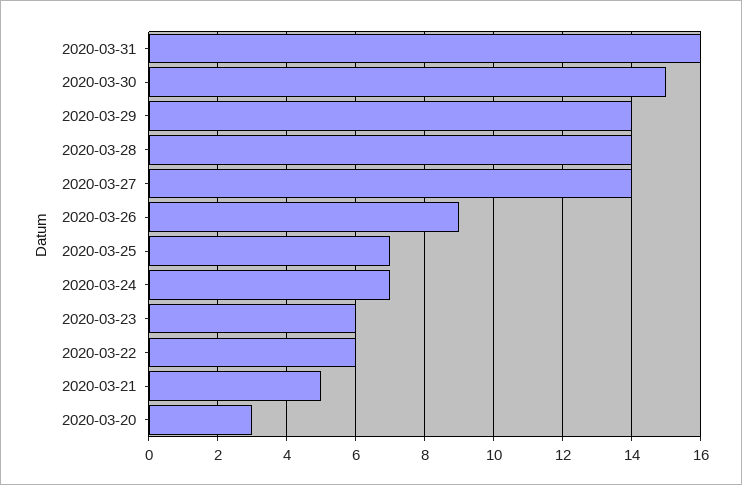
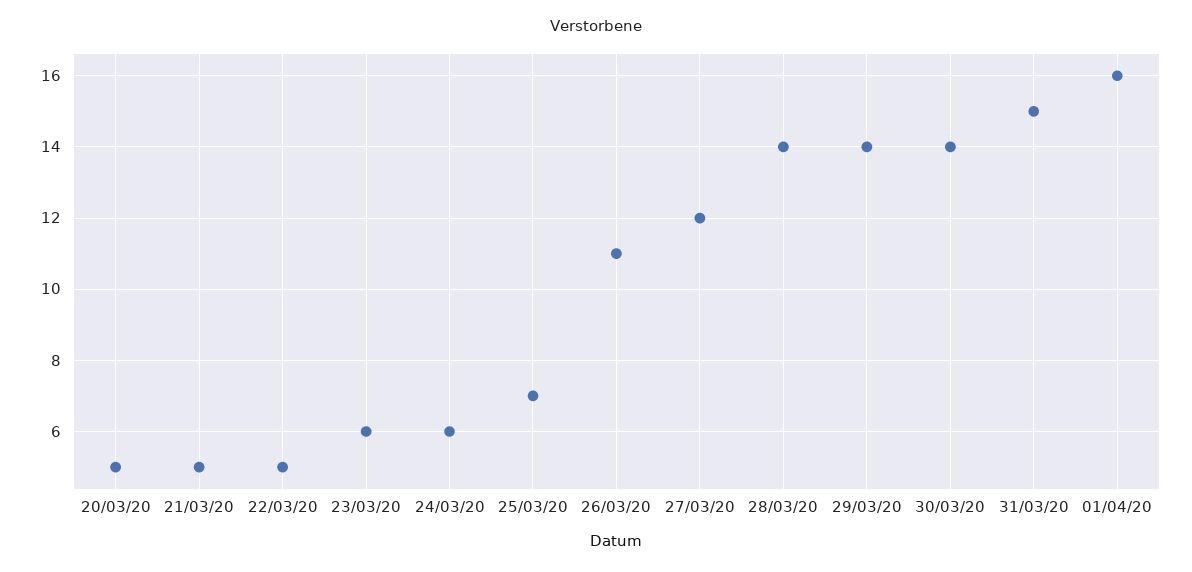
2020-03-31: 16 -> 15
2020-03-30: 15 -> 14
2020-03-27: 14 -> 12
2020-03-26: 9 -> 11
2020-03-24: 7 -> 6
2020-03-22: 6 -> 5
2020-03-20: 3 -> 5
01/04/20: none -> 16

